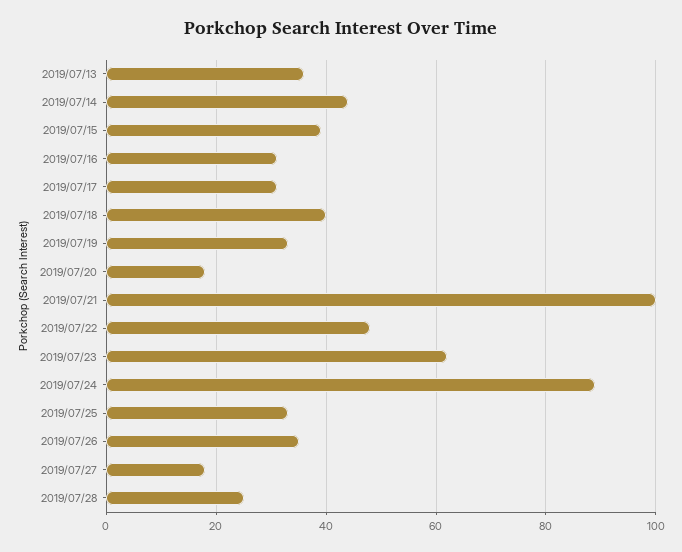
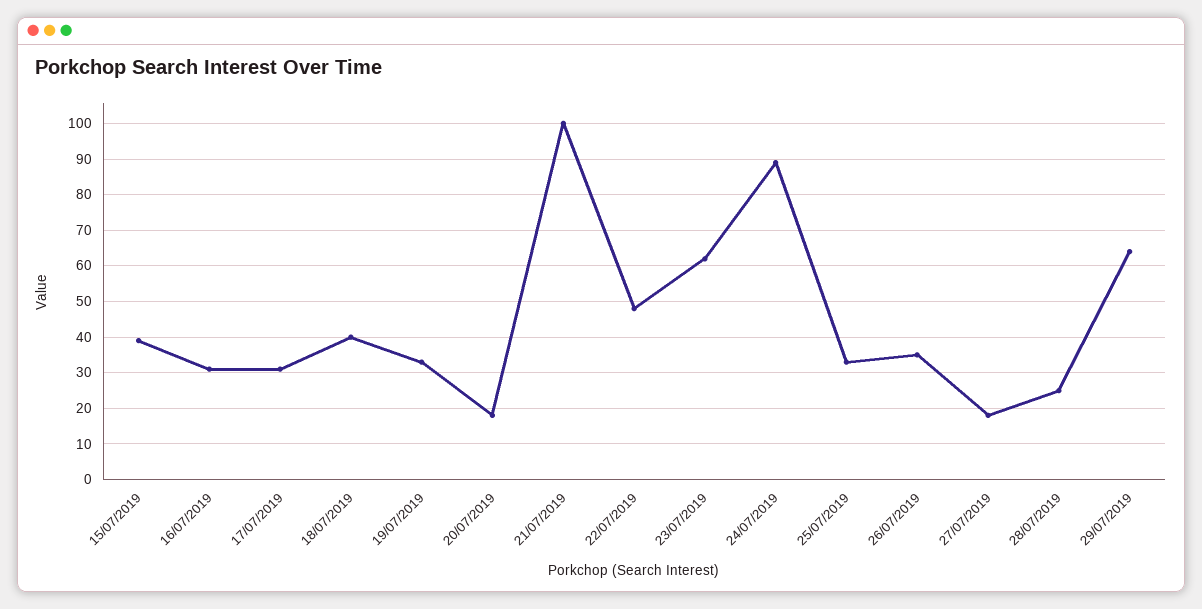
2019/07/13: 35 -> none
2019/07/14: 45 -> none
29/07/2019: none -> 65

